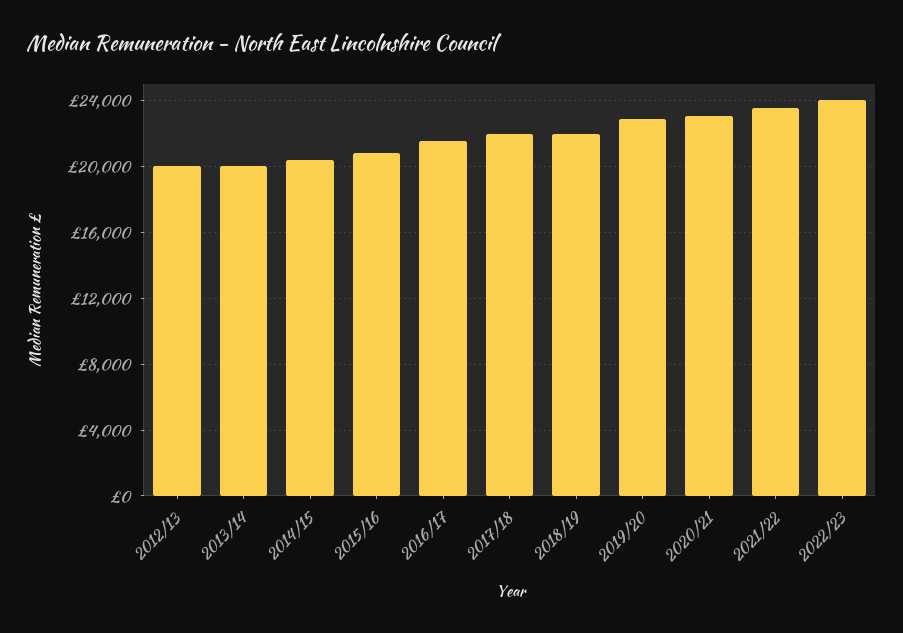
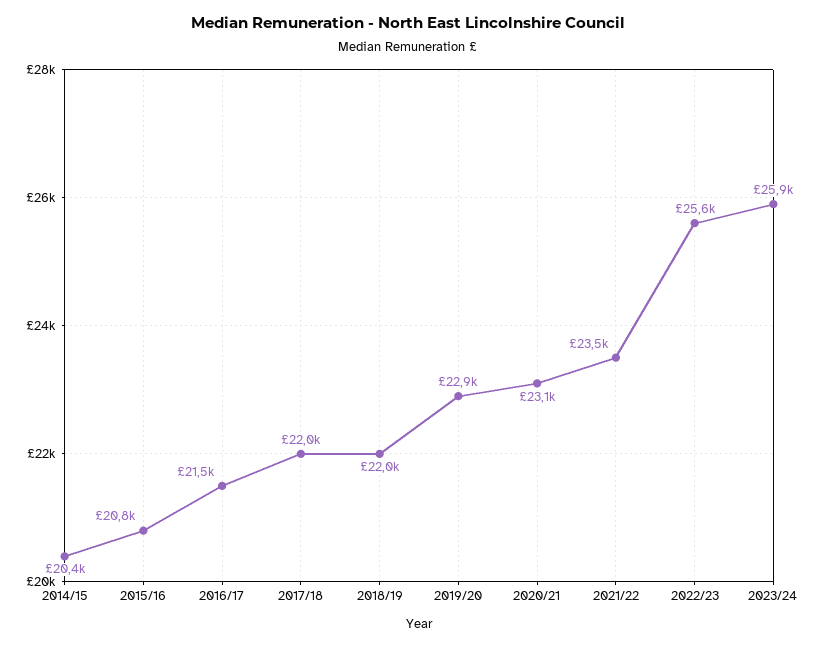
2012/13: 20000 -> none
2013/14: 20000 -> none
2022/23: 24000 -> 25600
2023/24: none -> 25900

